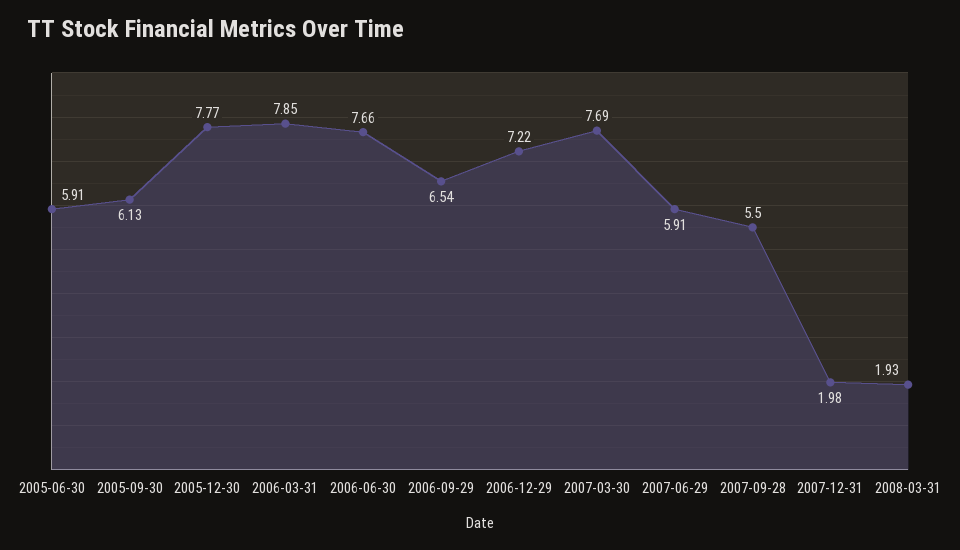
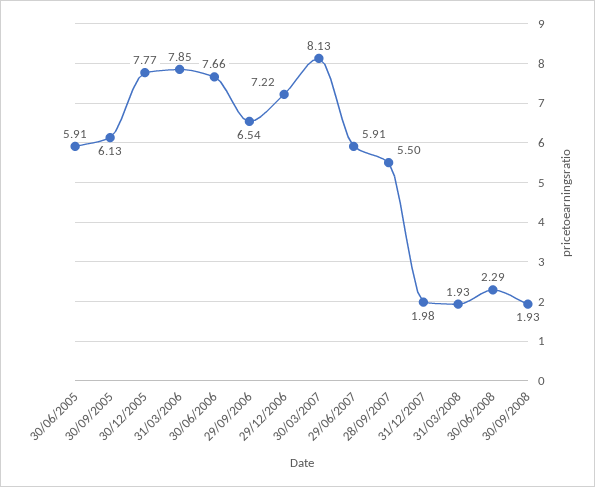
2007-03-30: 7.69 -> 8.13
30/06/2008: none -> 2.29
30/09/2008: none -> 1.93

